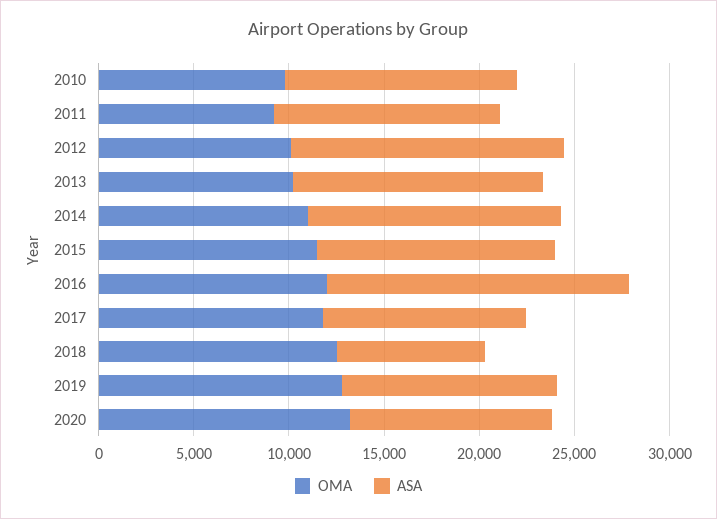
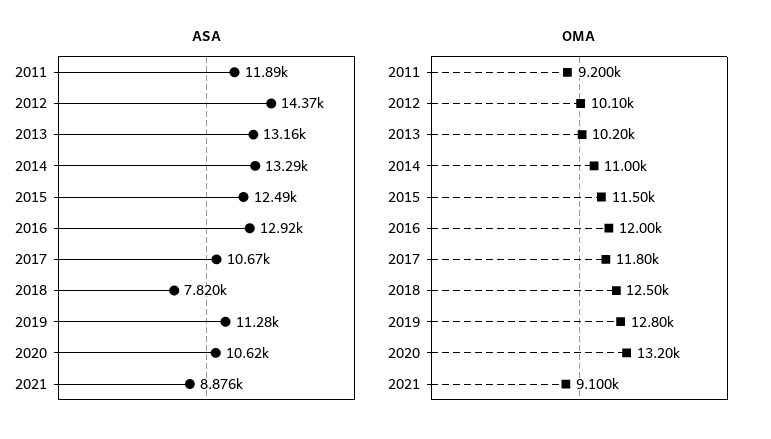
OMA, 2010: 10000 -> none
ASA, 2010: 12000 -> none
ASA, 2016: 16000 -> 12920
ASA, 2021: none -> 8876
OMA, 2021: none -> 9100

